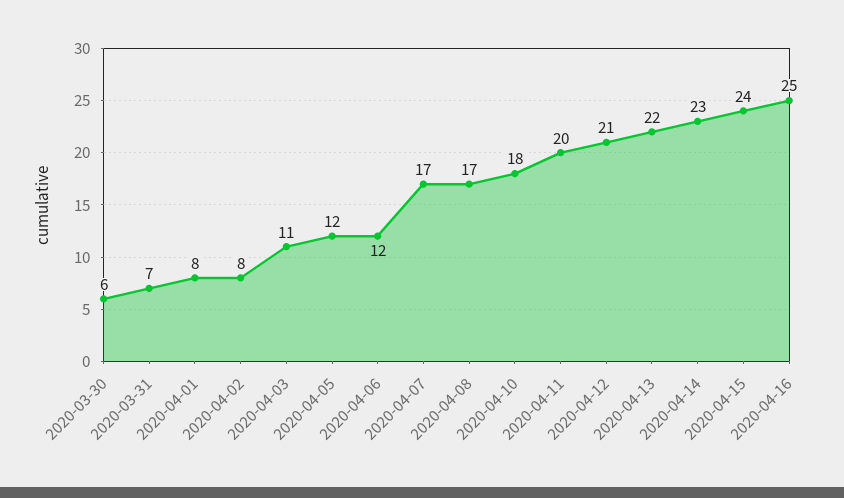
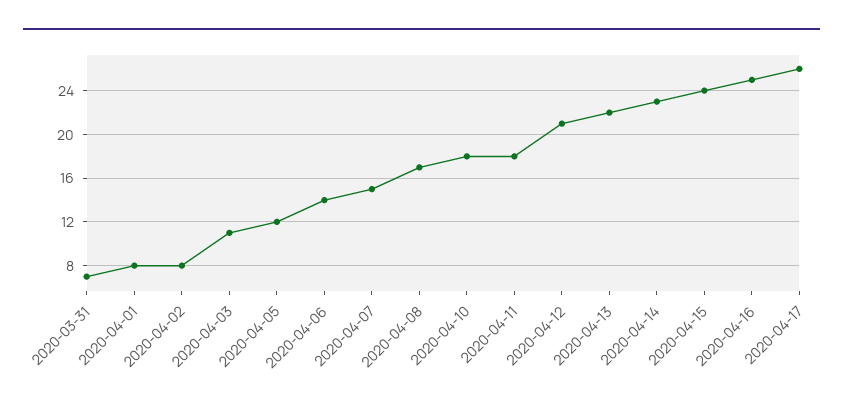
2020-03-30: 6 -> none
2020-04-06: 12 -> 14
2020-04-07: 17 -> 15
2020-04-11: 20 -> 18
2020-04-17: none -> 26

